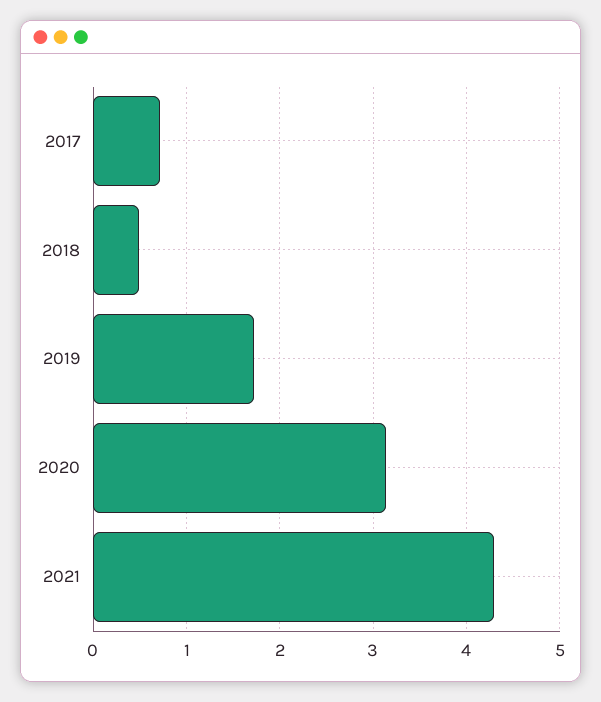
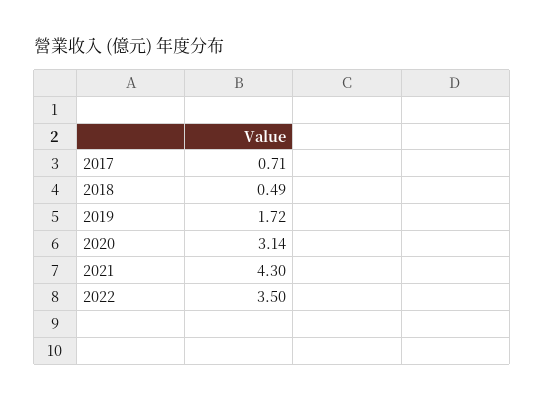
2022: none -> 3.5

